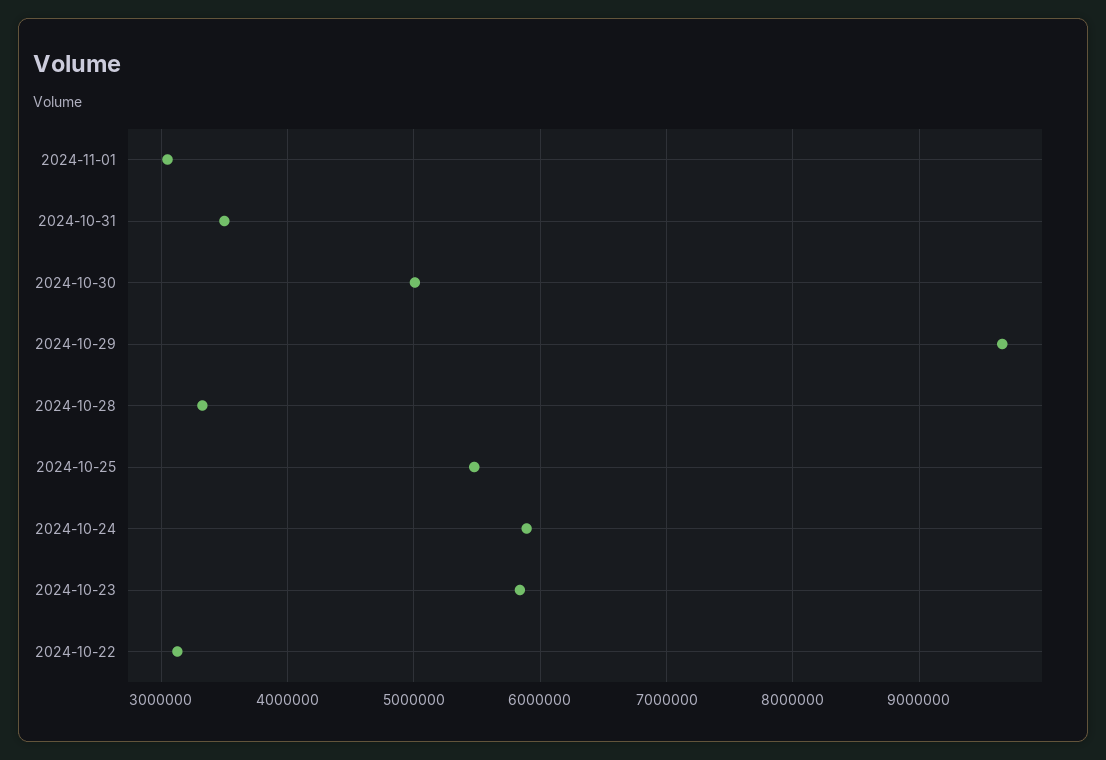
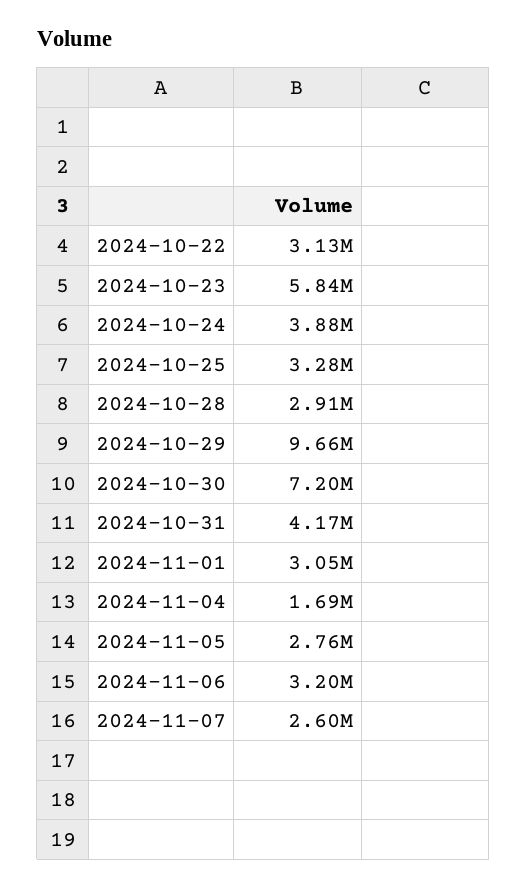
2024-10-31: 3500000 -> 4170000
2024-10-30: 5000000 -> 7200000
2024-10-28: 3300000 -> 2910000
2024-10-25: 5500000 -> 3280000
2024-10-24: 5900000 -> 3880000
2024-11-04: none -> 1690000
2024-11-05: none -> 2760000
2024-11-06: none -> 3200000
2024-11-07: none -> 2600000

